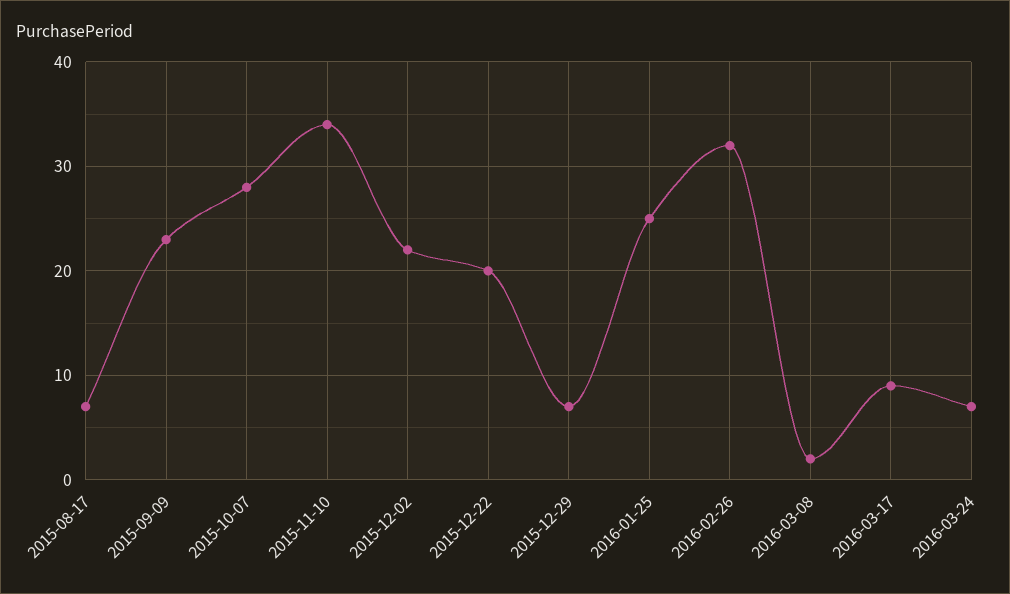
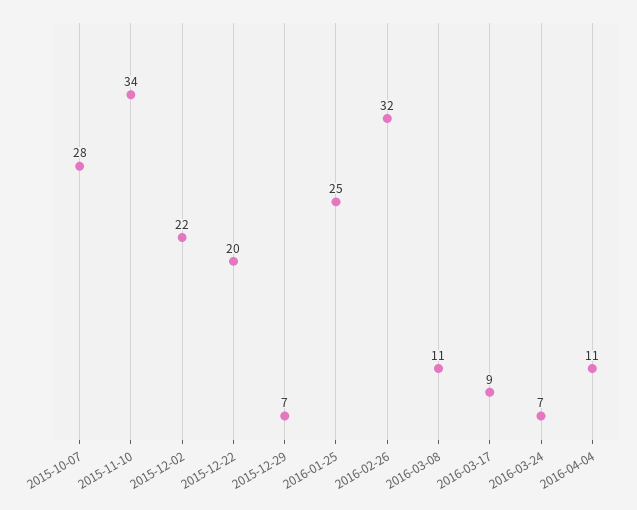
2015-08-17: 7 -> none
2015-09-09: 23 -> none
2016-03-08: 2 -> 11
2016-04-04: none -> 11

